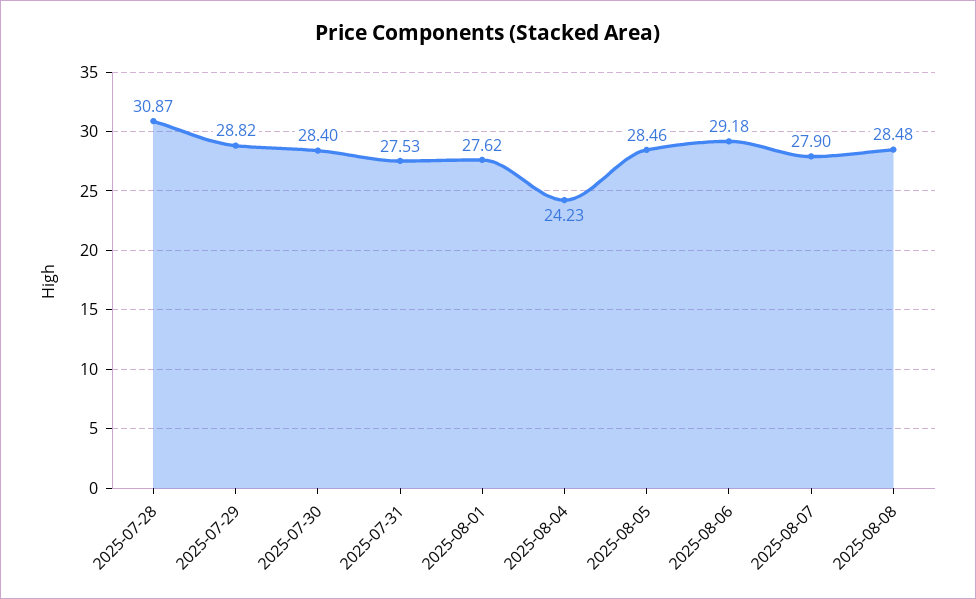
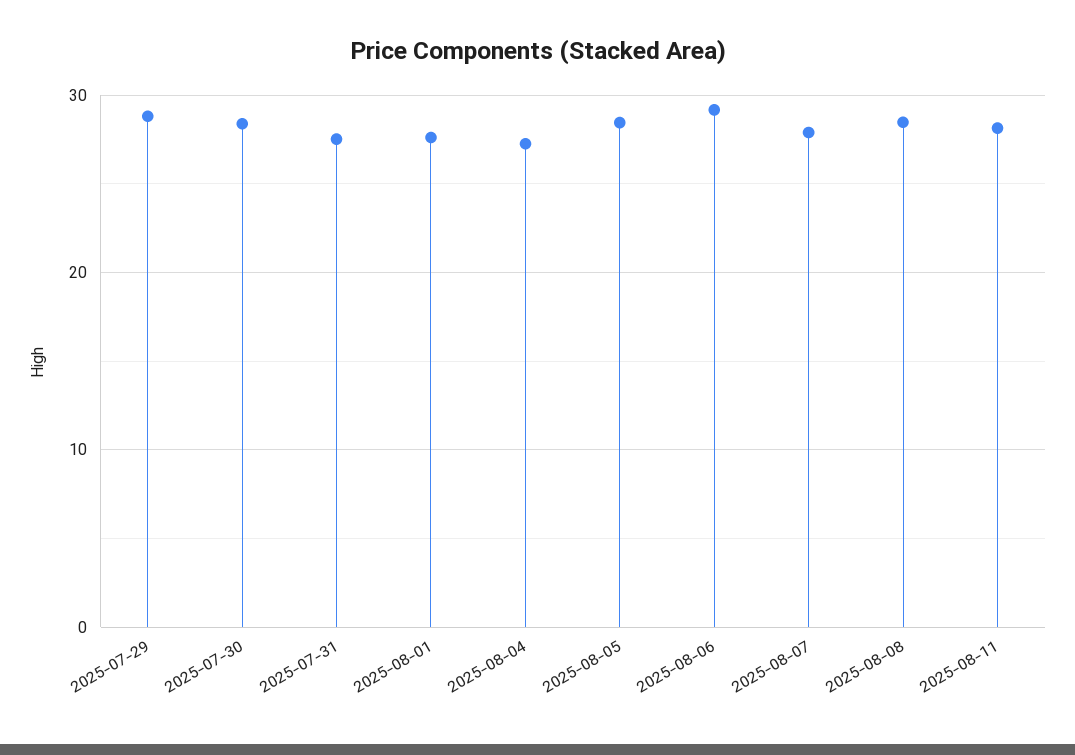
2025-07-28: 30.87 -> none
2025-08-04: 24.23 -> 27
2025-08-11: none -> 28

